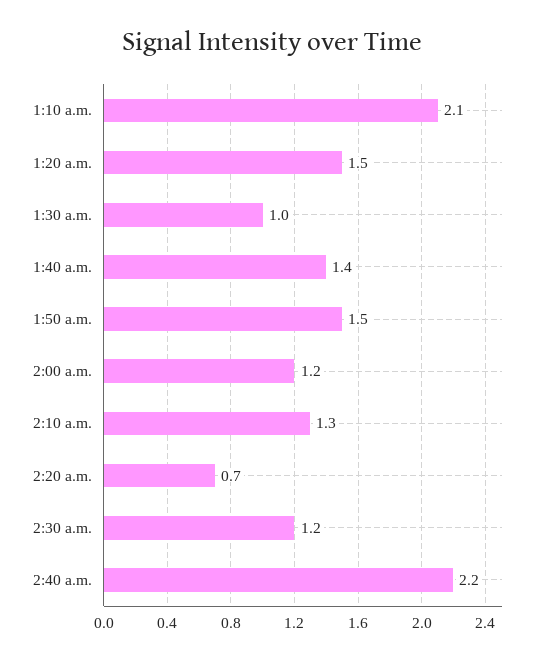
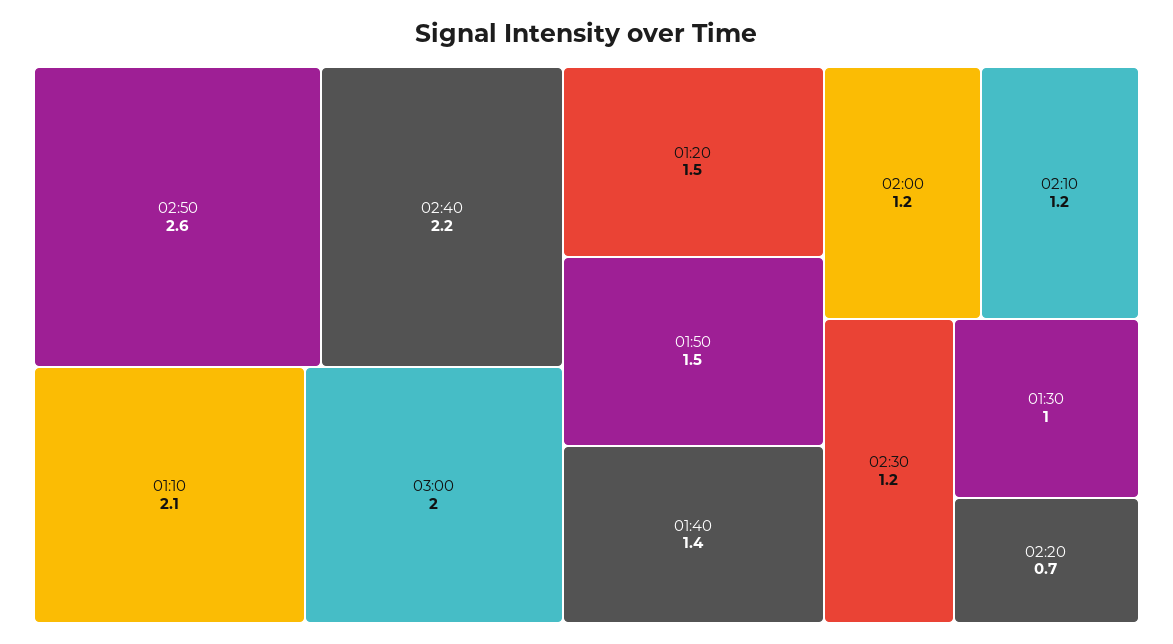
2:10 a.m.: 1.3 -> 1.2
02:50: none -> 2.6
03:00: none -> 2

